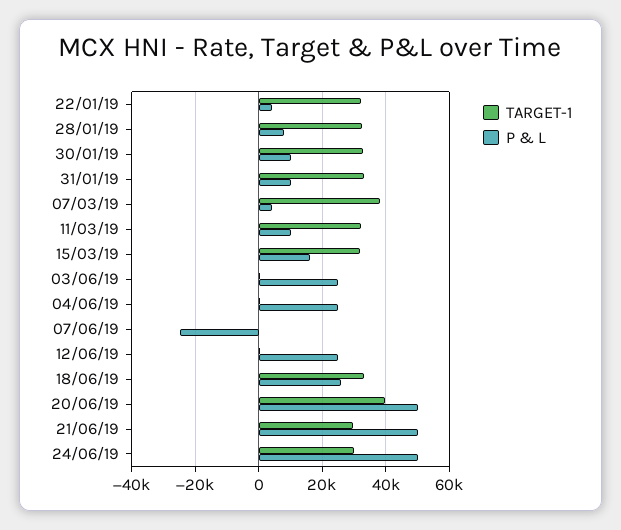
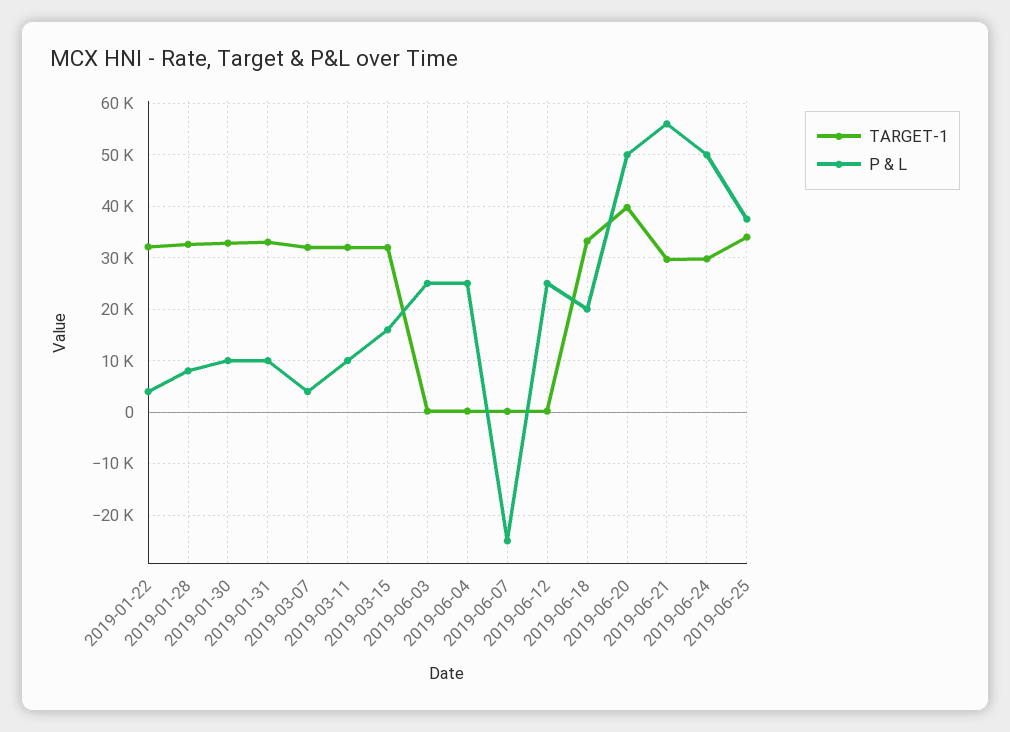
TARGET-1, 07/03/19: 38000 -> 32000
P & L, 18/06/19: 26000 -> 20000
P & L, 21/06/19: 50000 -> 56000
TARGET-1, 2019-06-25: none -> 34000
P & L, 2019-06-25: none -> 38000

